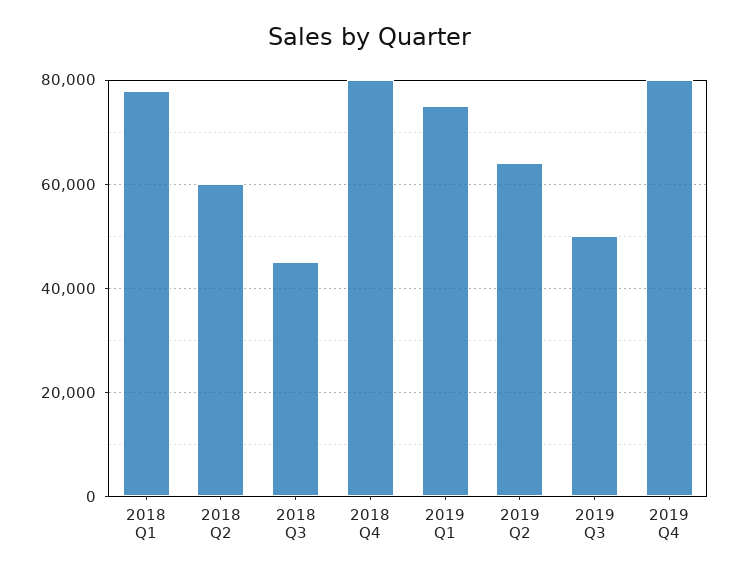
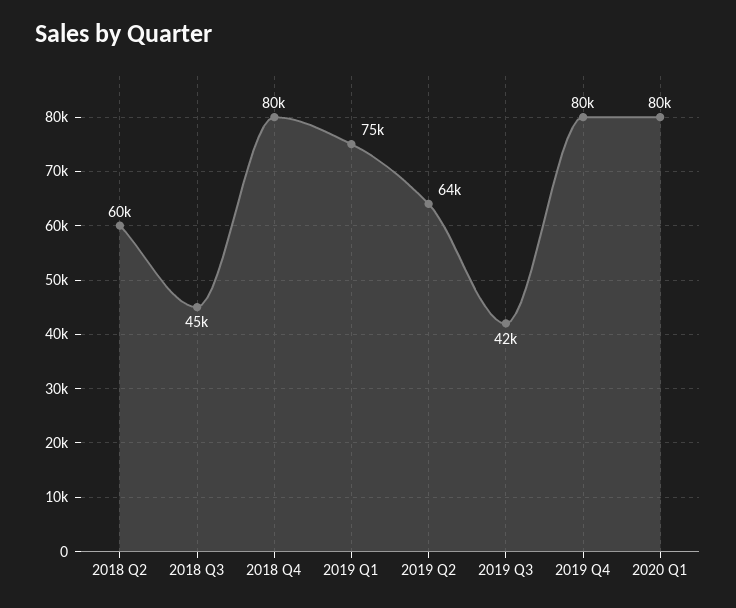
2018 Q1: 78000 -> none
2019 Q3: 50000 -> 42000
2020 Q1: none -> 80000

